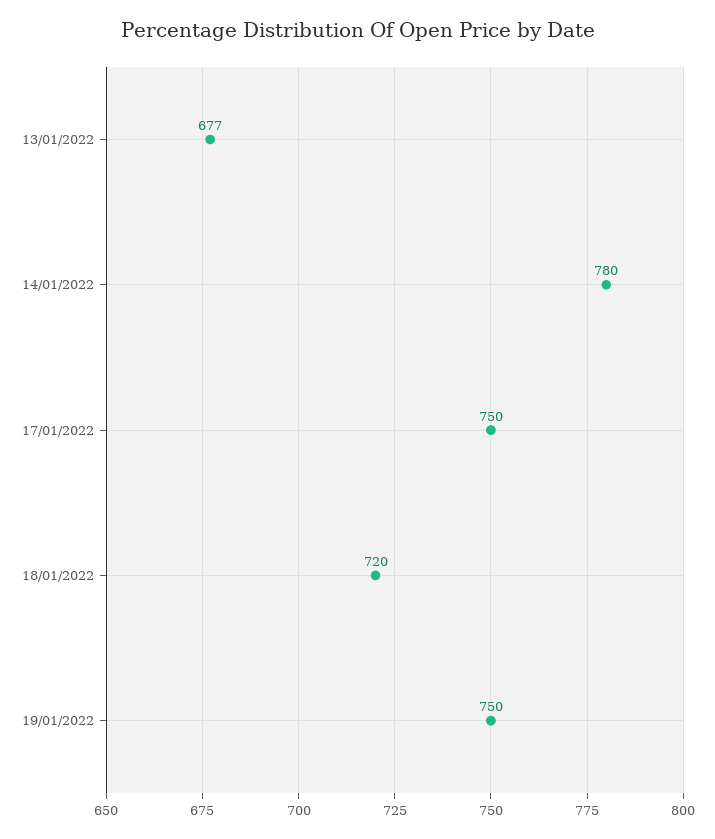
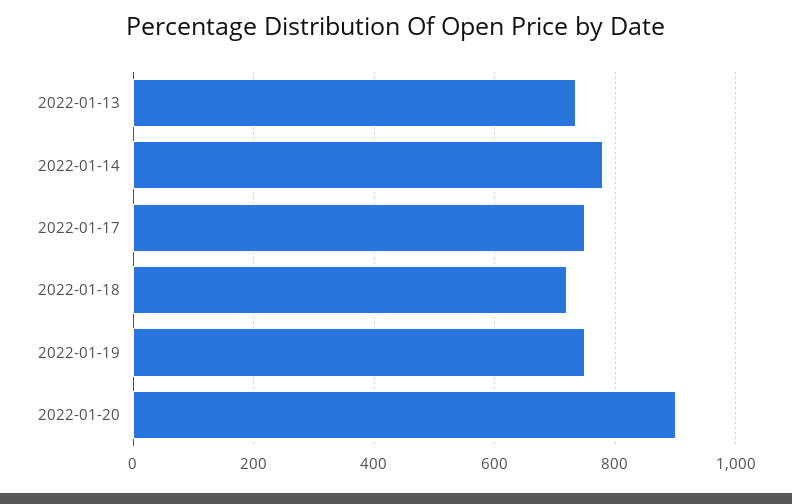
13/01/2022: 677 -> 740
2022-01-20: none -> 900

